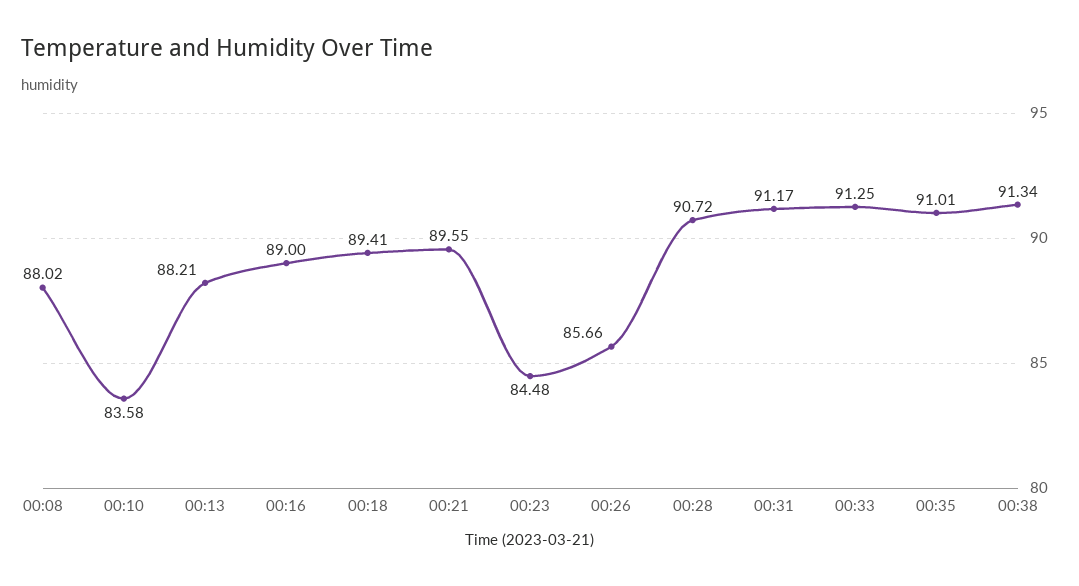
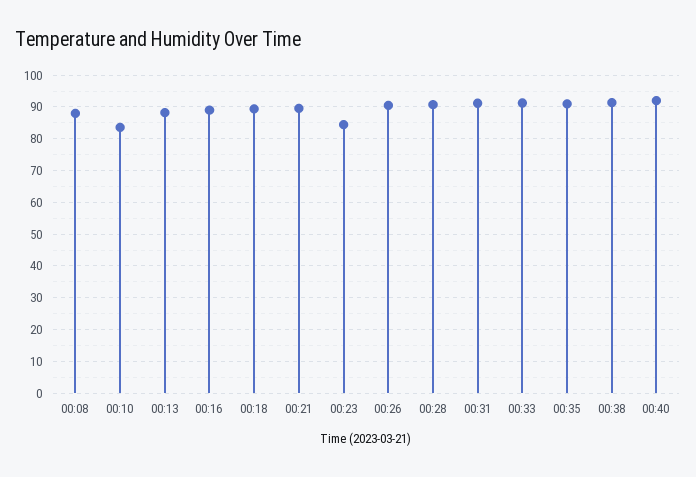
00:26: 85.66 -> 90
00:40: none -> 92

